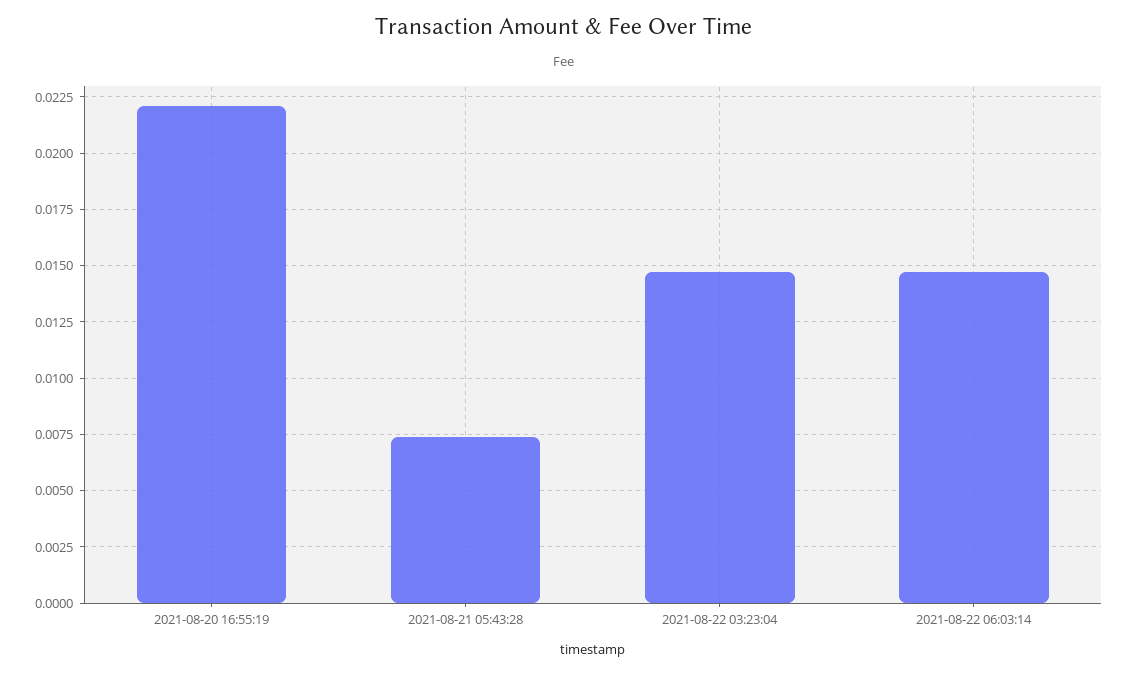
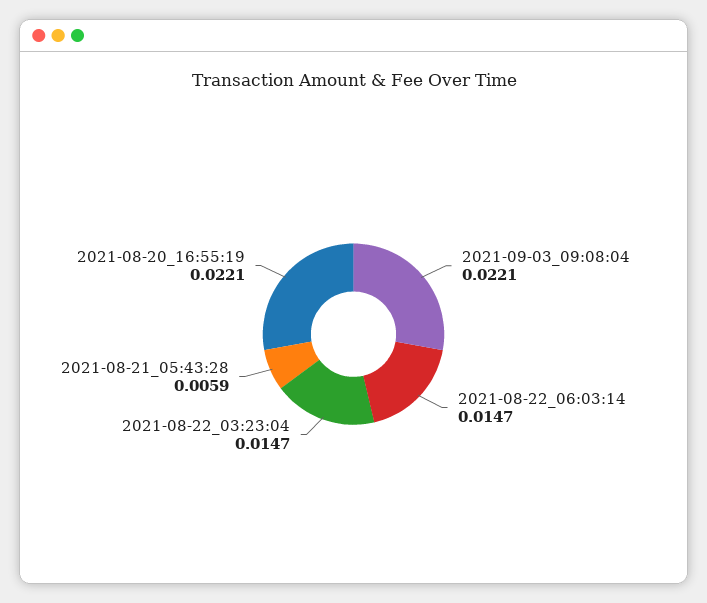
2021-08-21 05:43:28: 0.0075 -> 0.0059
2021-09-03_09:08:04: none -> 0.0221

